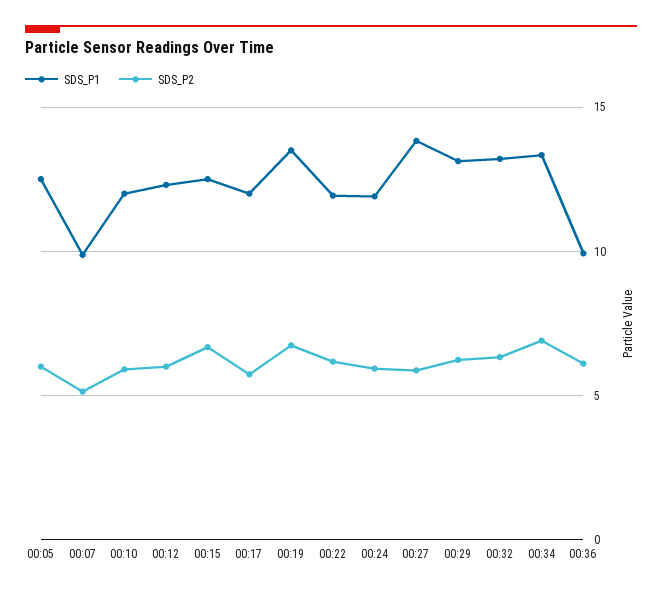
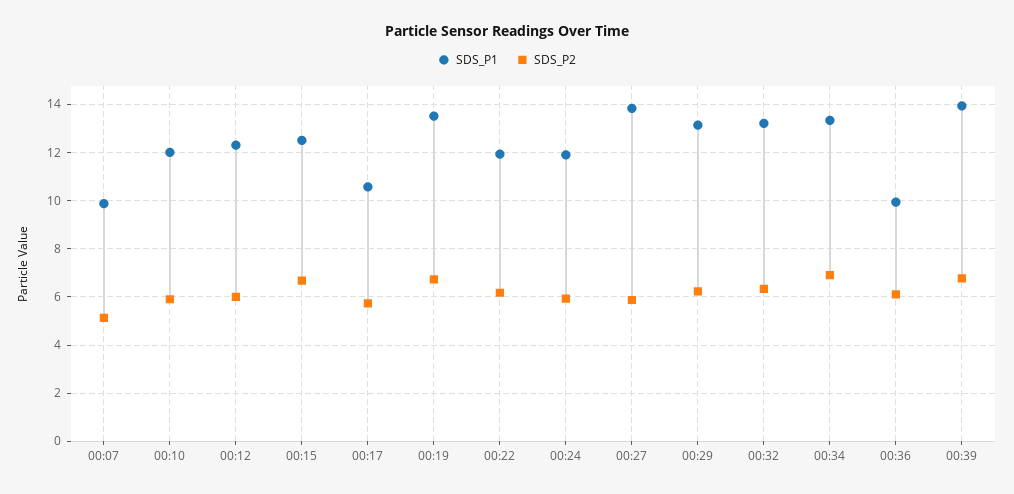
SDS_P1, 00:05: 12.5 -> none
SDS_P2, 00:05: 6 -> none
SDS_P1, 00:17: 12 -> 10.5
SDS_P1, 00:39: none -> 14
SDS_P2, 00:39: none -> 6.75

